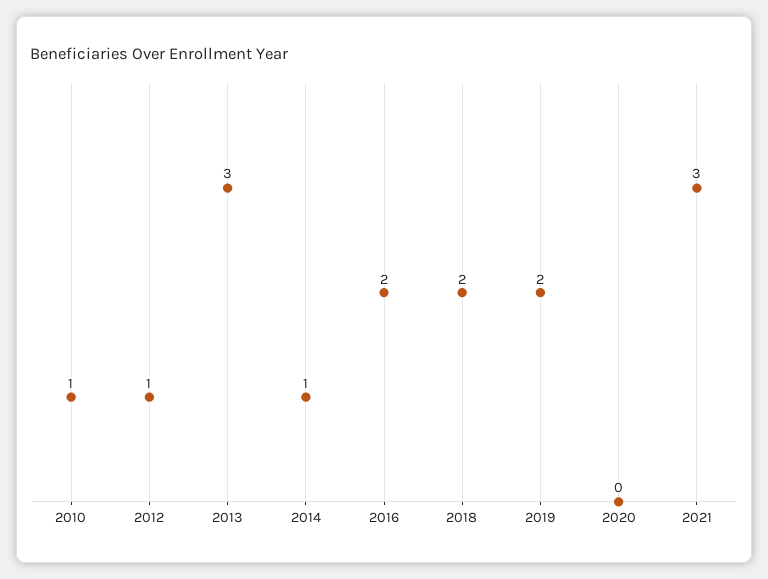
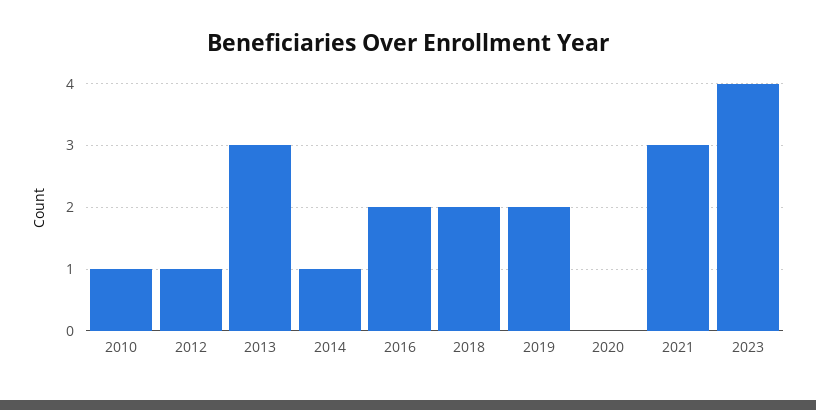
2023: none -> 4

